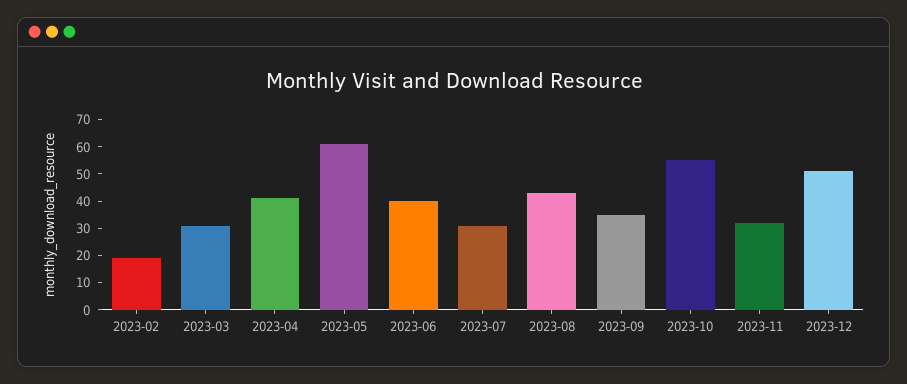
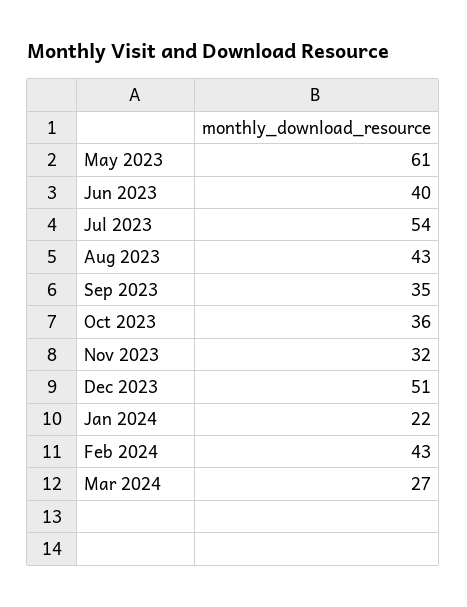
2023-02: 20 -> none
2023-03: 30 -> none
2023-04: 40 -> none
2023-07: 30 -> 54
2023-10: 55 -> 36
Jan 2024: none -> 22
Feb 2024: none -> 43
Mar 2024: none -> 27

